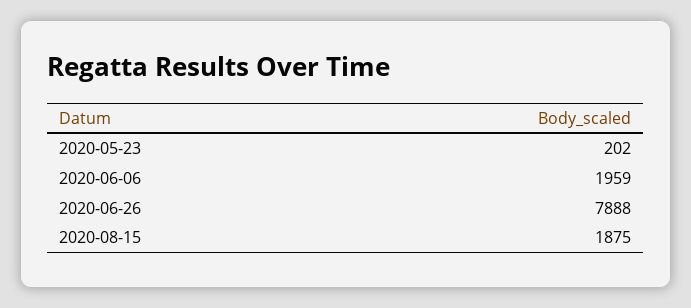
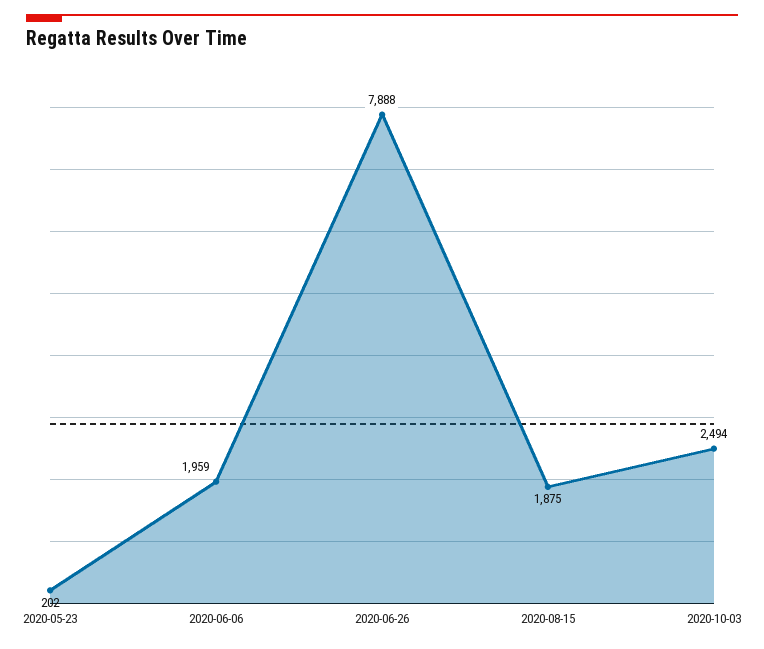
2020-10-03: none -> 2494

